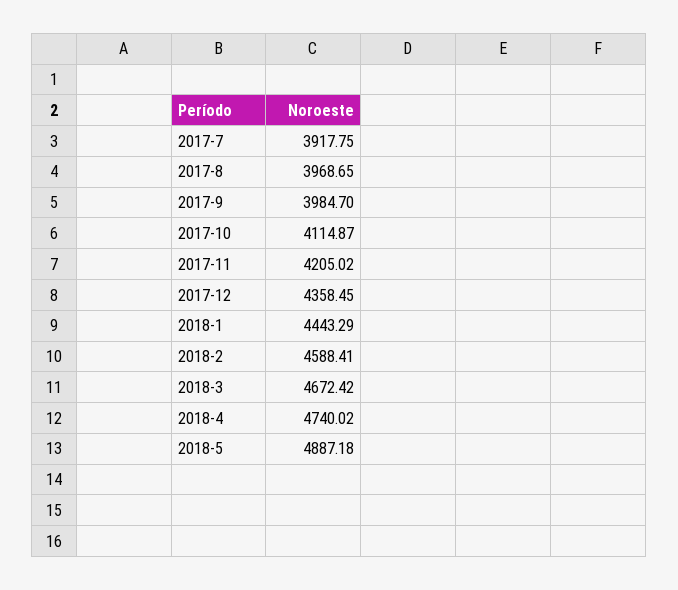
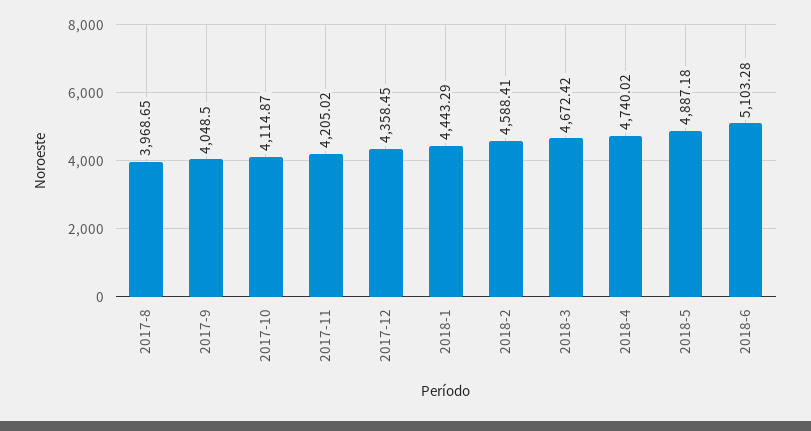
2017-7: 3917.75 -> none
2017-9: 3984.7 -> 4048.5
2018-6: none -> 5103.28

